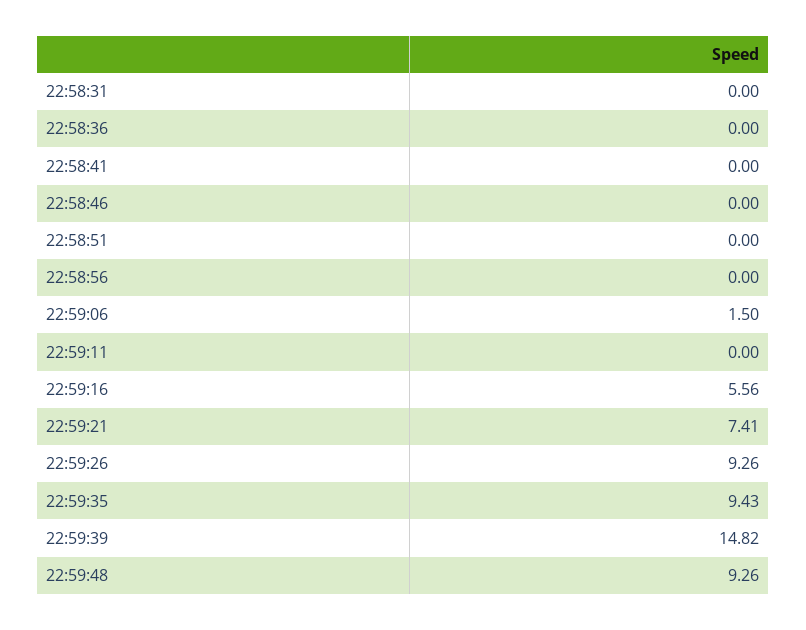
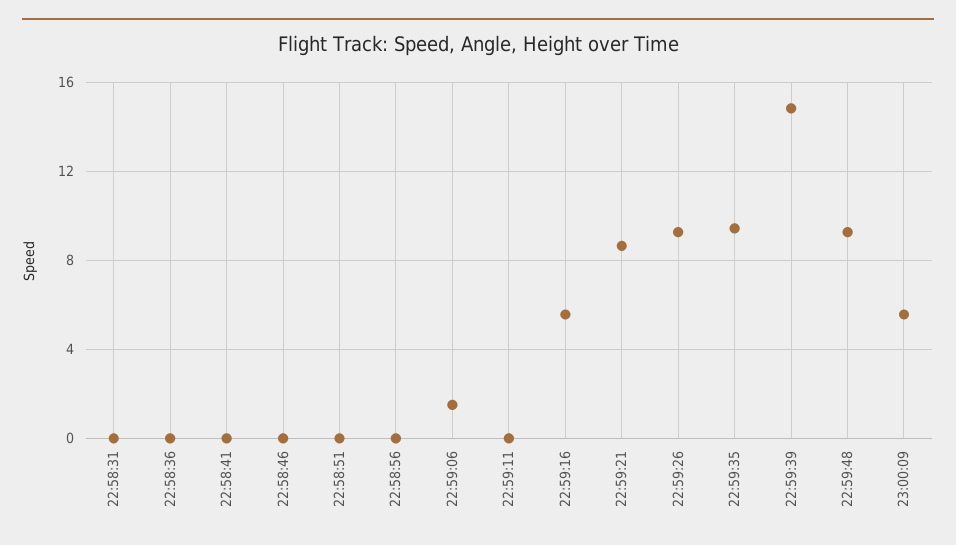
22:59:21: 7.41 -> 8.5
23:00:09: none -> 5.5

